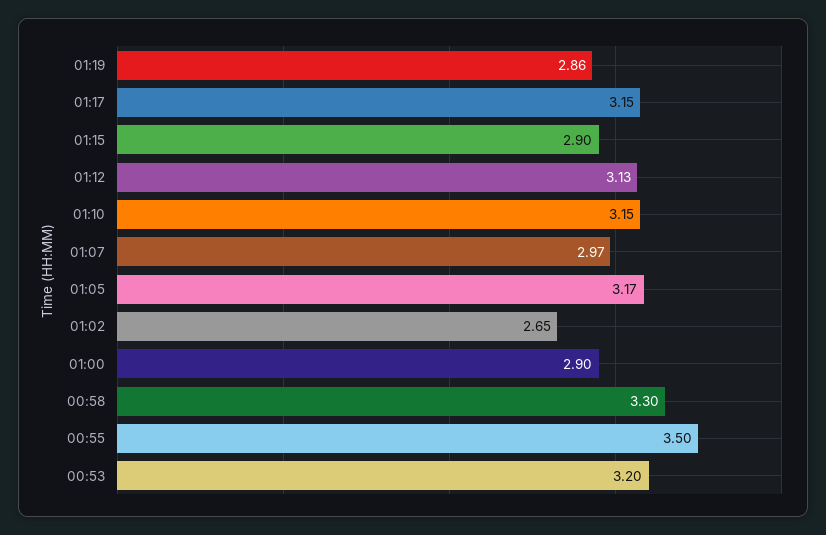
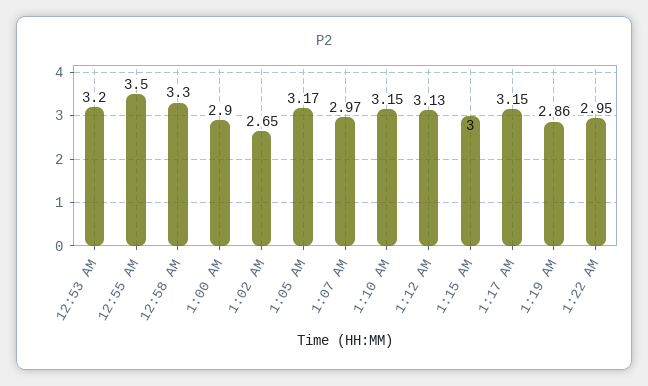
01:15: 2.9 -> 3
1:22 AM: none -> 2.95

